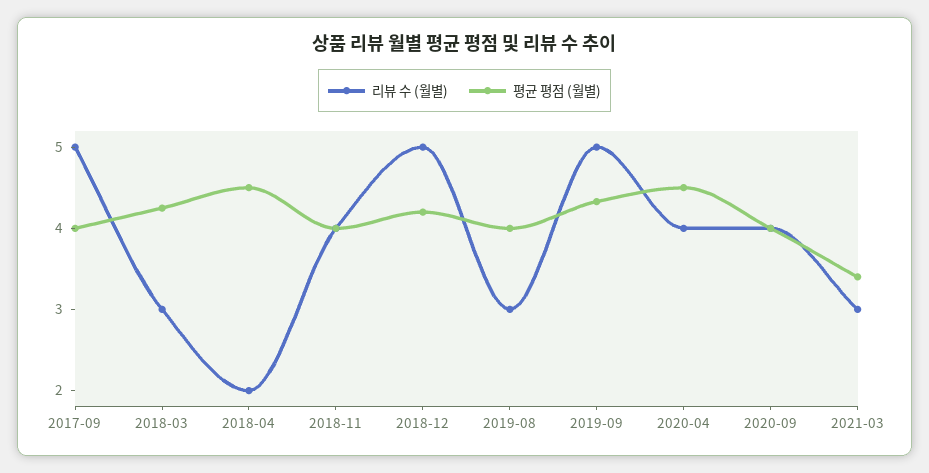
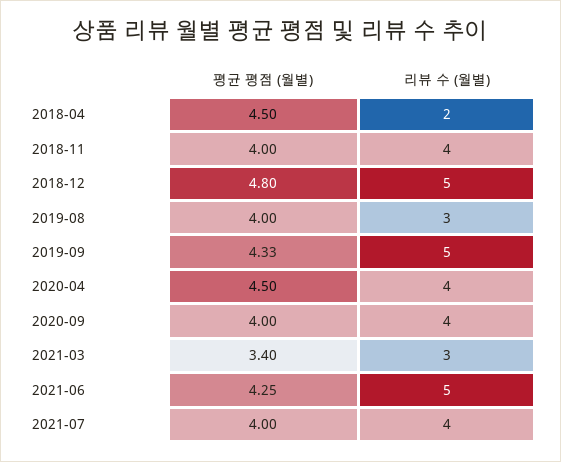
리뷰 수 (월별), 2017-09: 5 -> none
평균 평점 (월별), 2017-09: 4 -> none
리뷰 수 (월별), 2018-03: 3 -> none
평균 평점 (월별), 2018-03: 4.2 -> none
평균 평점 (월별), 2018-12: 4.2 -> 4.8
평균 평점 (월별), 2021-06: none -> 4.25
리뷰 수 (월별), 2021-06: none -> 5
평균 평점 (월별), 2021-07: none -> 4
리뷰 수 (월별), 2021-07: none -> 4

